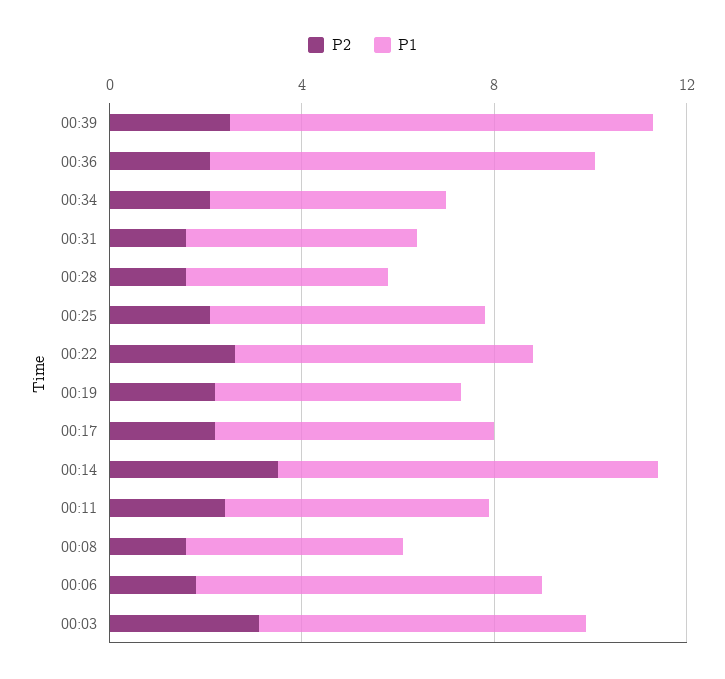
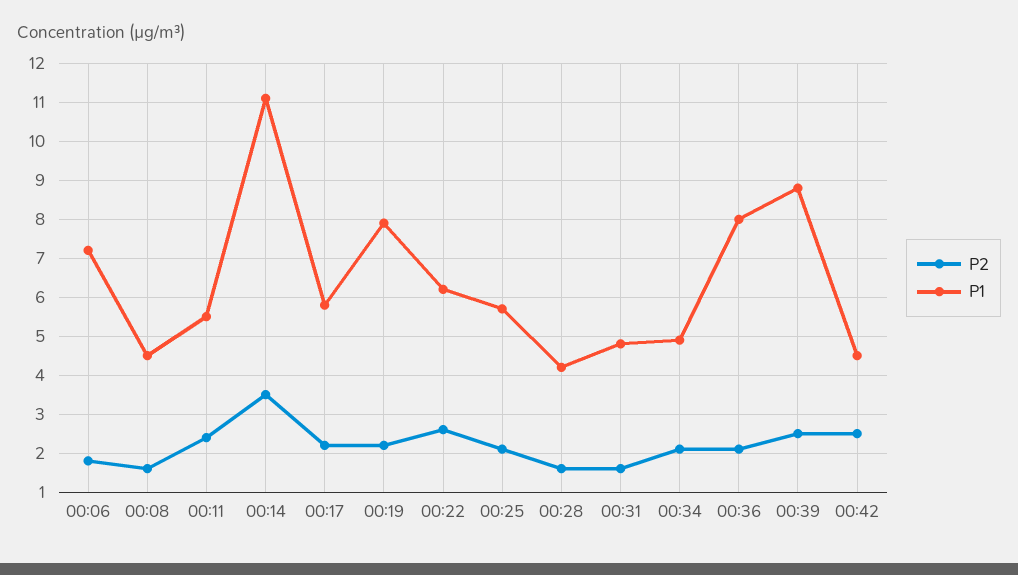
P1, 00:19: 5 -> 8
P1, 00:14: 8 -> 11
P2, 00:03: 3 -> none
P1, 00:03: 7 -> none
P2, 00:42: none -> 2.5
P1, 00:42: none -> 4.5

